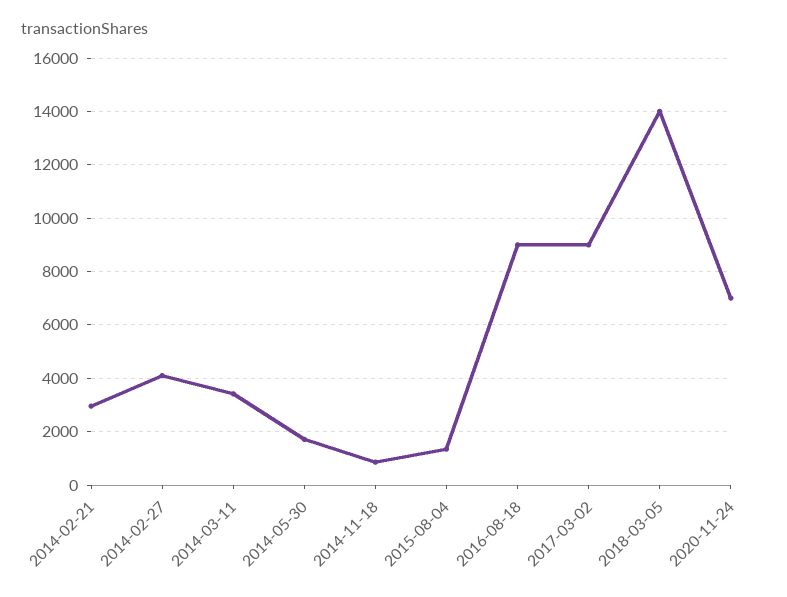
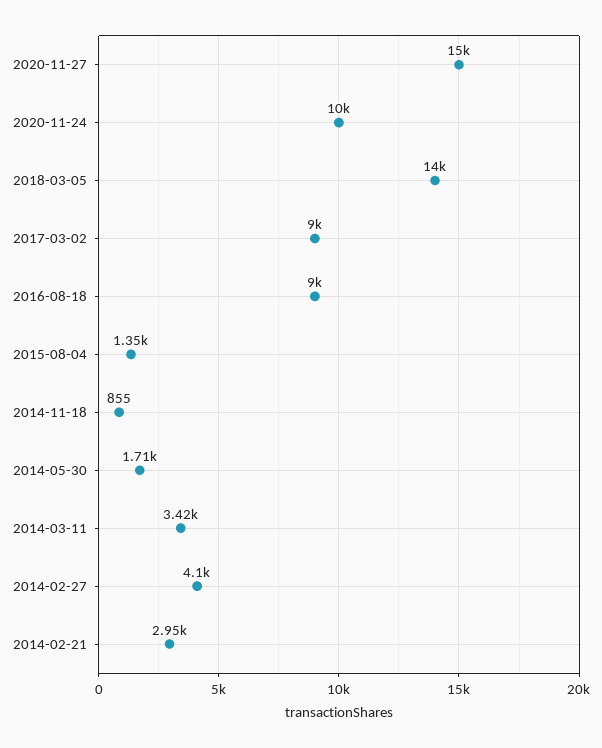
2020-11-24: 7000 -> 10000
2020-11-27: none -> 15000

